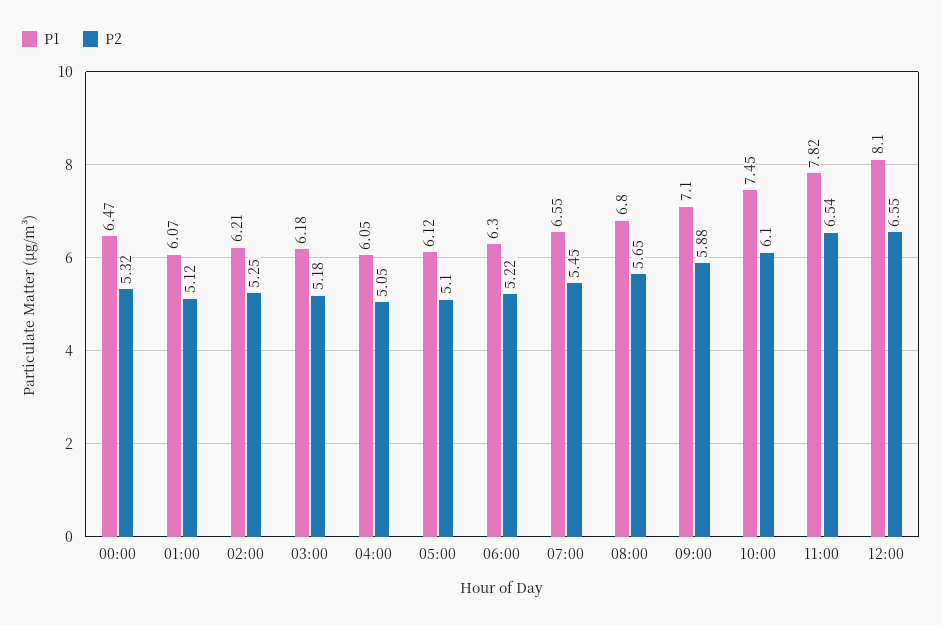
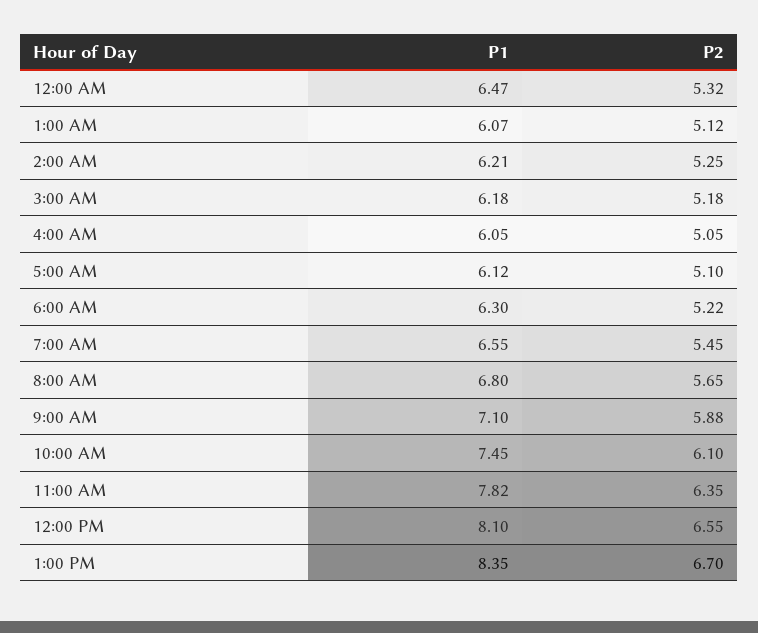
P2, 11:00: 6.54 -> 6.35
P1, 1:00 PM: none -> 8.35
P2, 1:00 PM: none -> 6.7

